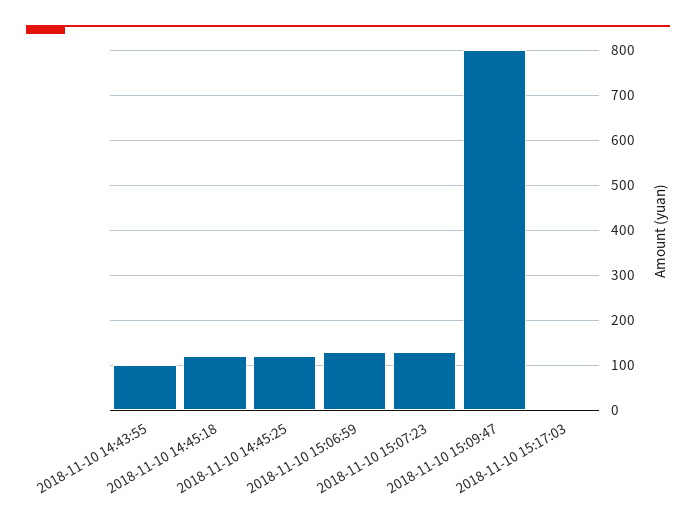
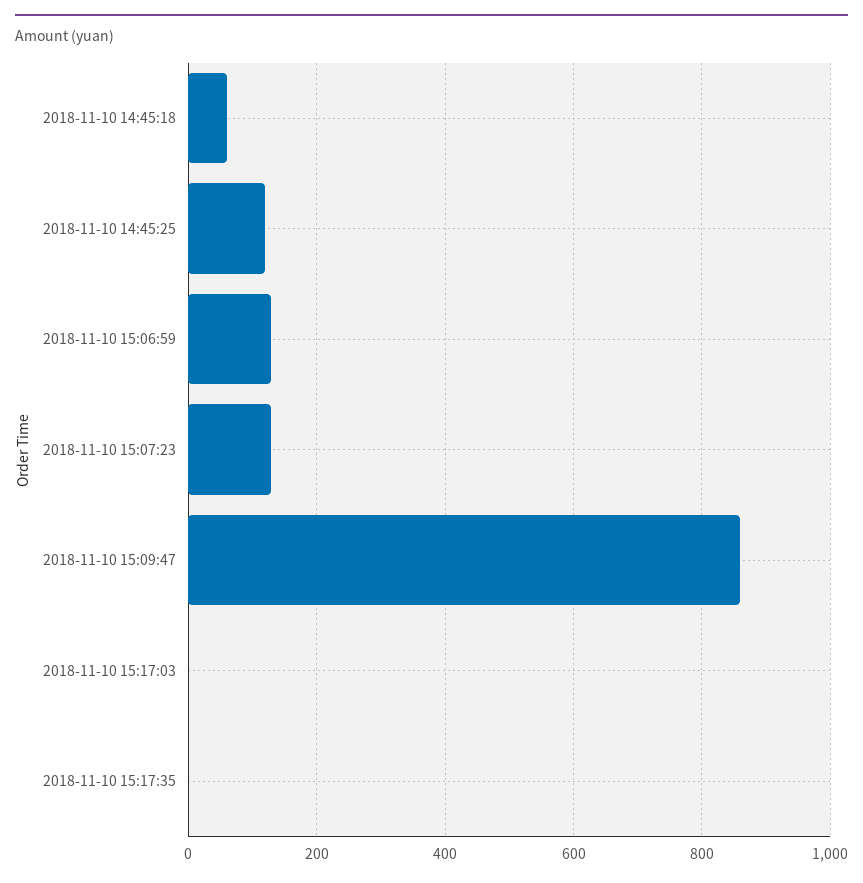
2018-11-10 14:43:55: 100 -> none
2018-11-10 14:45:18: 120 -> 60
2018-11-10 15:09:47: 800 -> 860
2018-11-10 15:17:35: none -> 0

